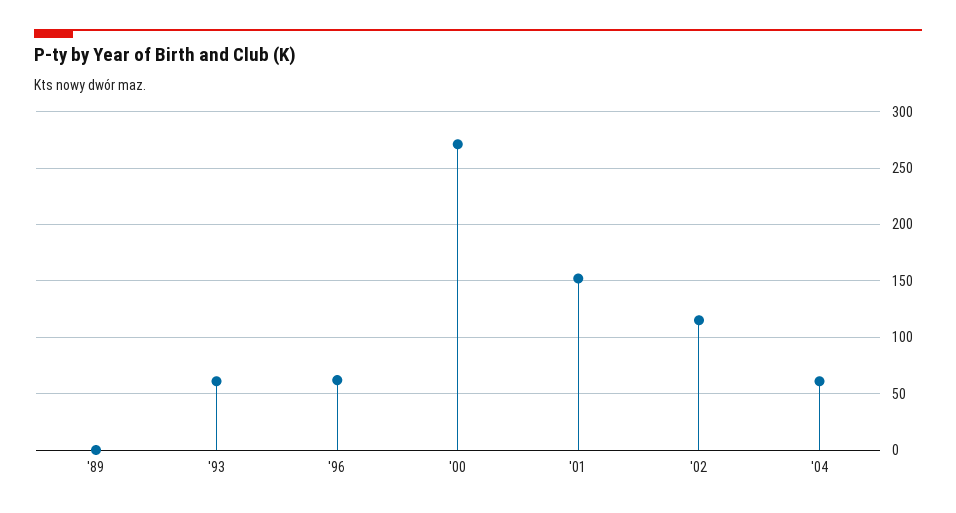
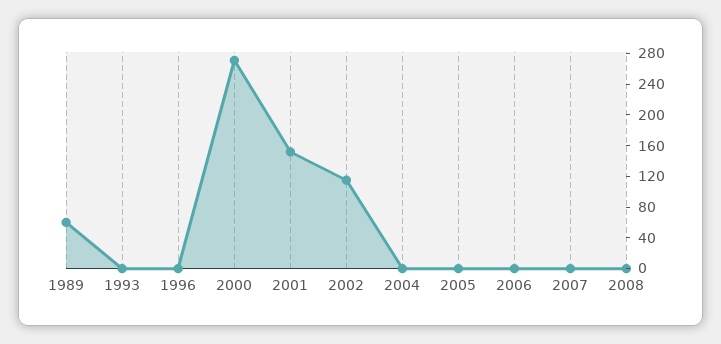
'89: 0 -> 60
'93: 60 -> 0
'96: 60 -> 0
'04: 60 -> 0
2005: none -> 0
2006: none -> 0
2007: none -> 0
2008: none -> 0

